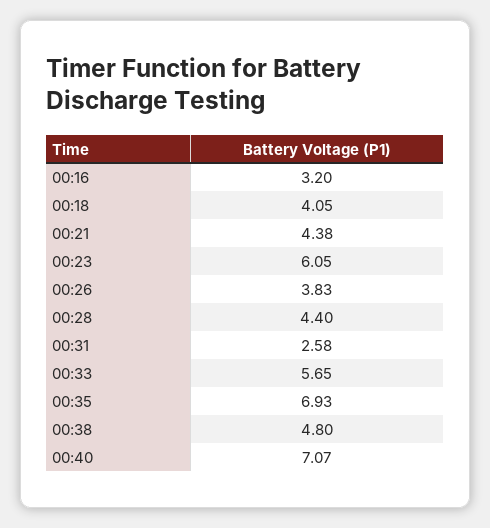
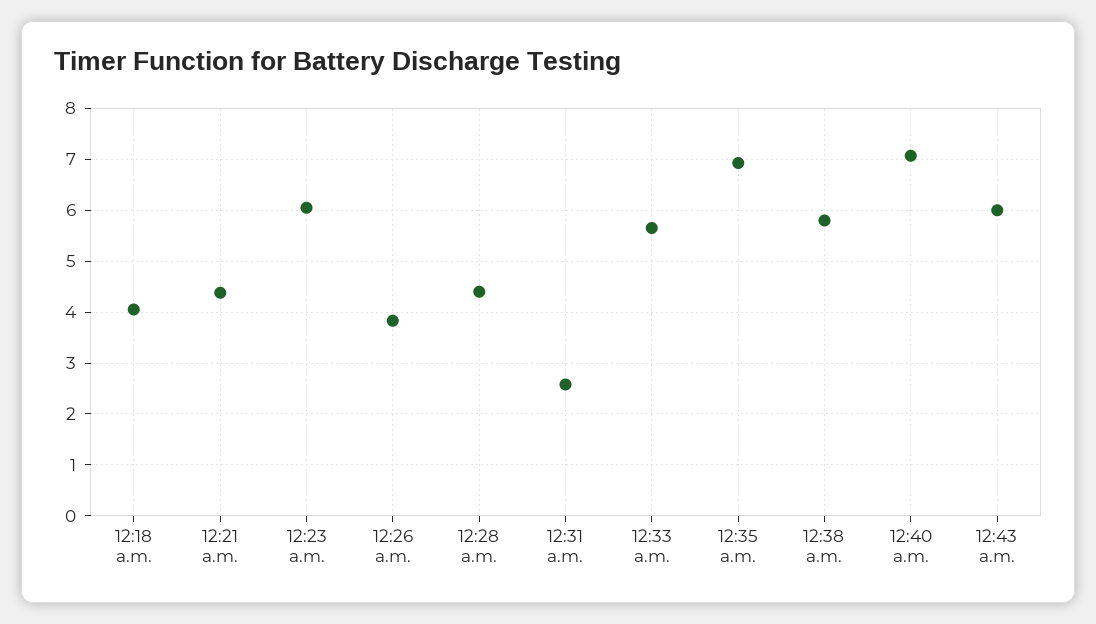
00:16: 3.2 -> none
00:38: 4.8 -> 5.8
12:43 a.m.: none -> 6

